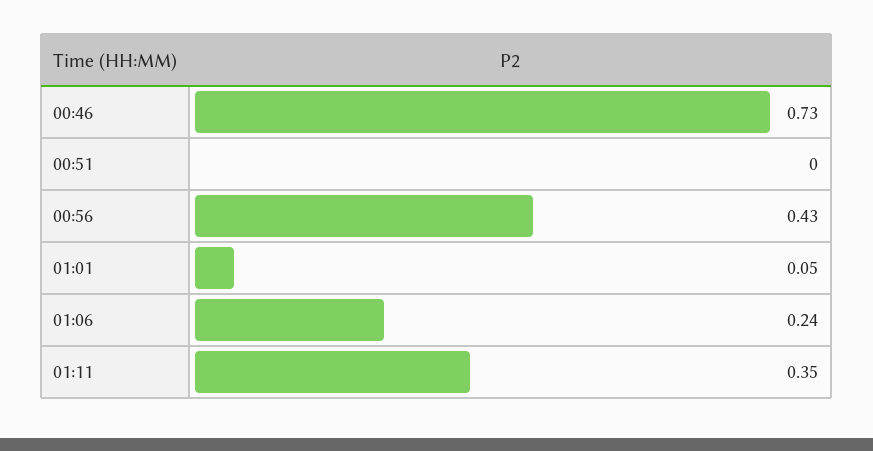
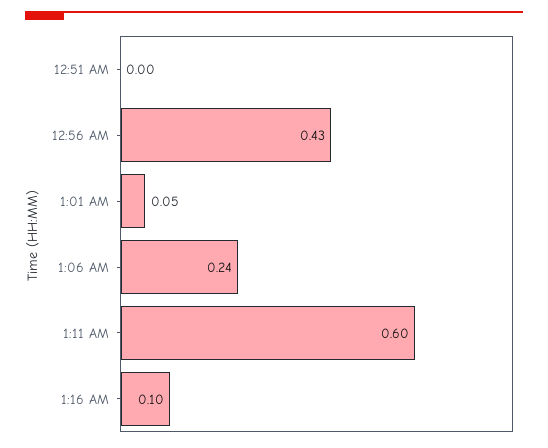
00:46: 0.73 -> none
01:11: 0.35 -> 0.6
1:16 AM: none -> 0.1

